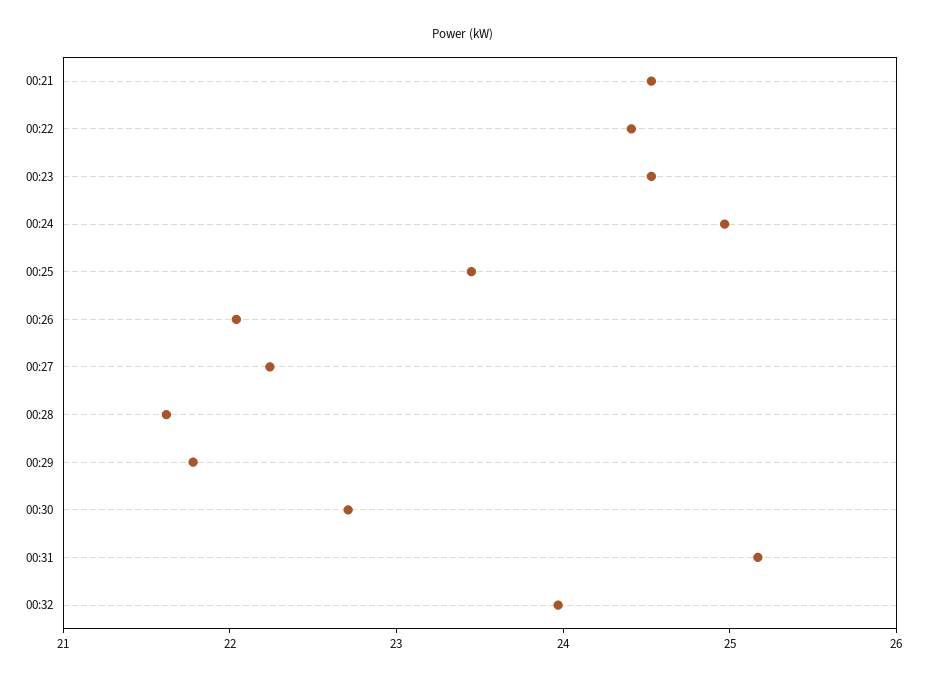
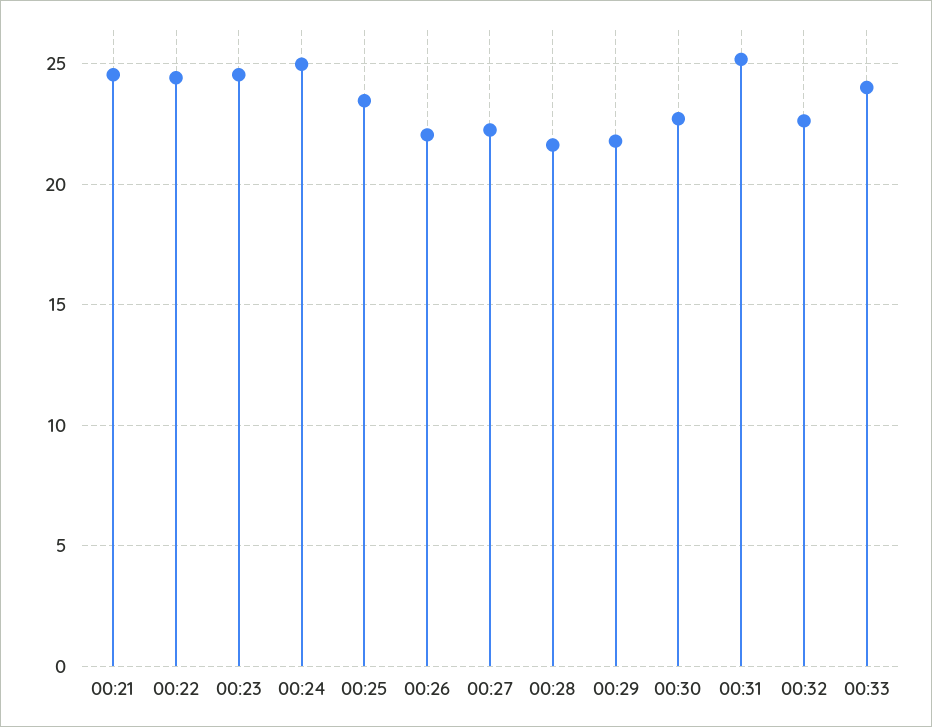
00:32: 24 -> 22.5
00:33: none -> 24

